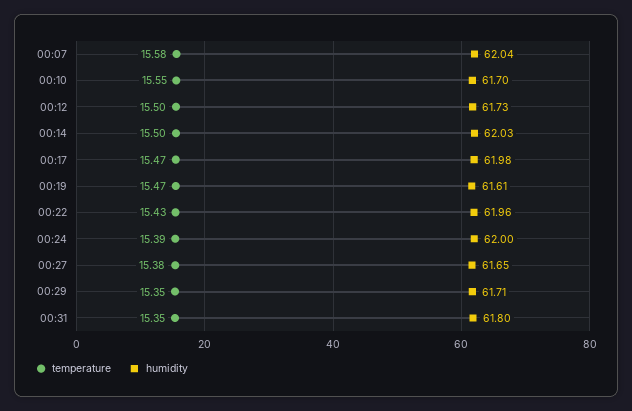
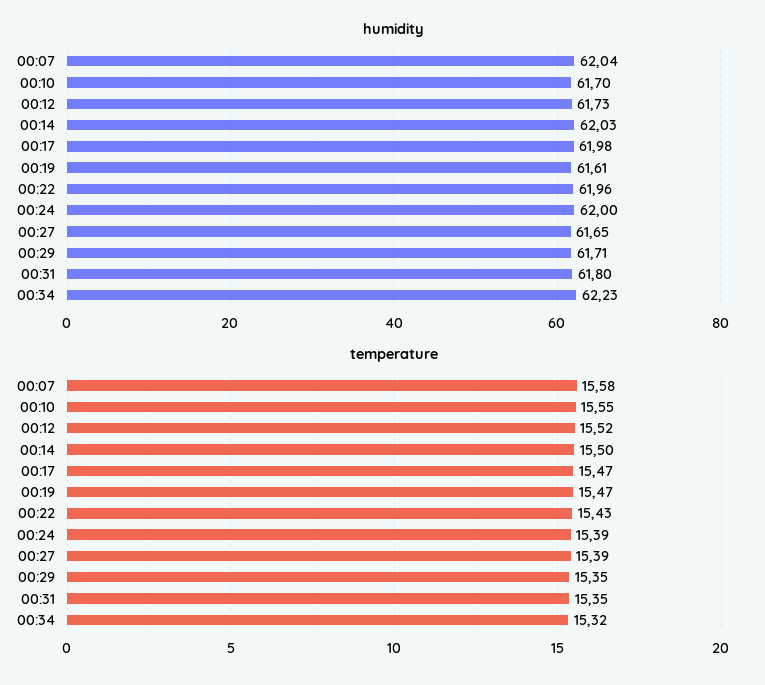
temperature, 00:12: 15.5 -> 15.52
temperature, 00:27: 15.38 -> 15.39
humidity, 00:34: none -> 62.23
temperature, 00:34: none -> 15.32

